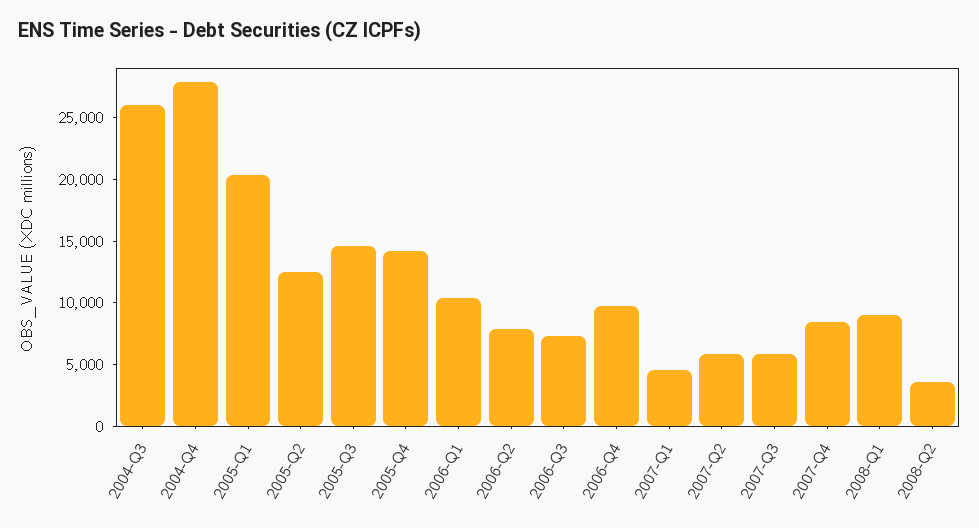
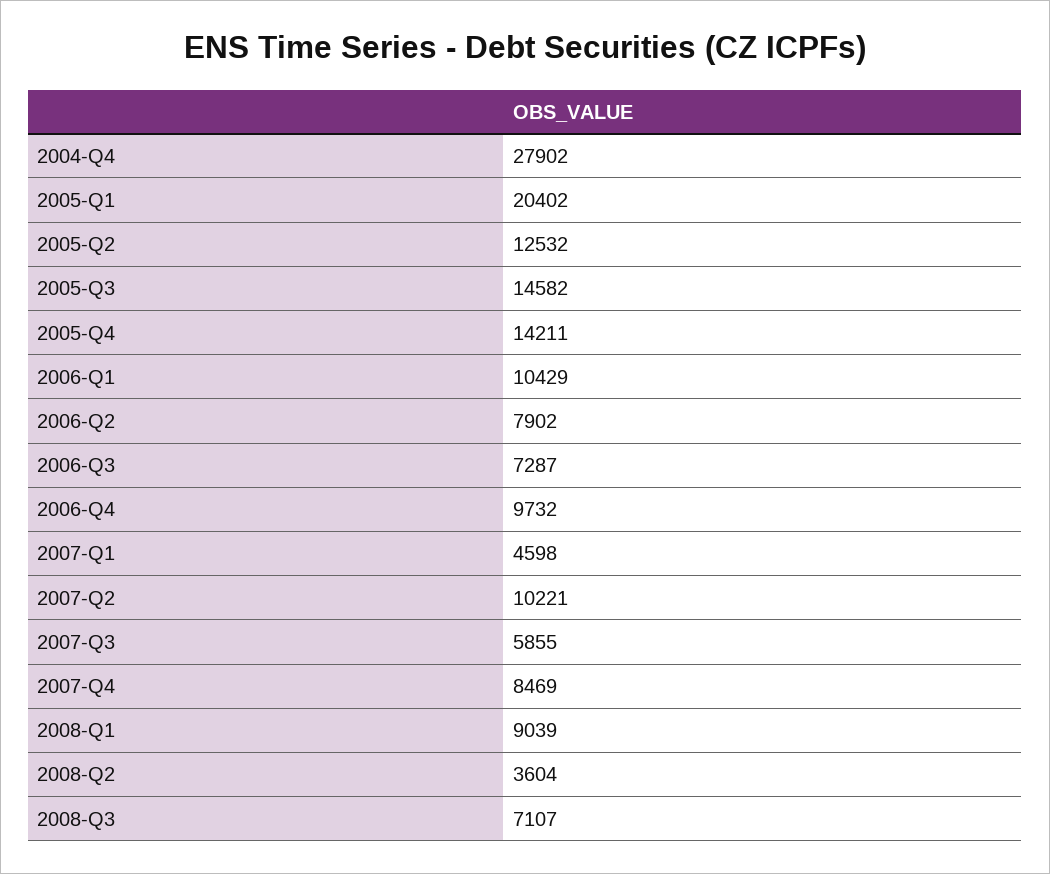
2004-Q3: 26000 -> none
2007-Q2: 6000 -> 10221
2008-Q3: none -> 7107

